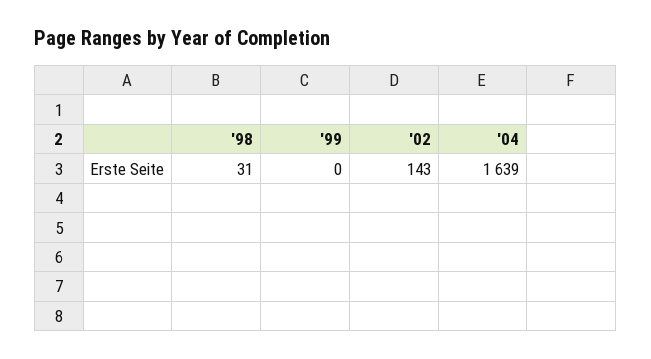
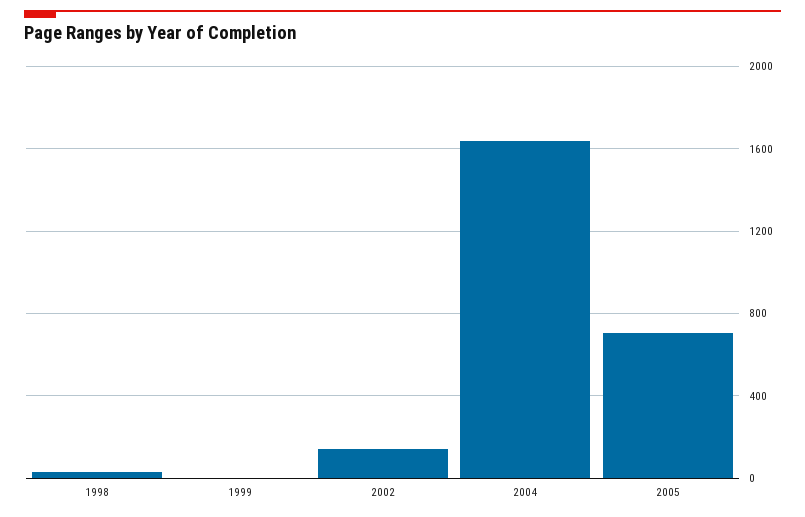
2005: none -> 700

